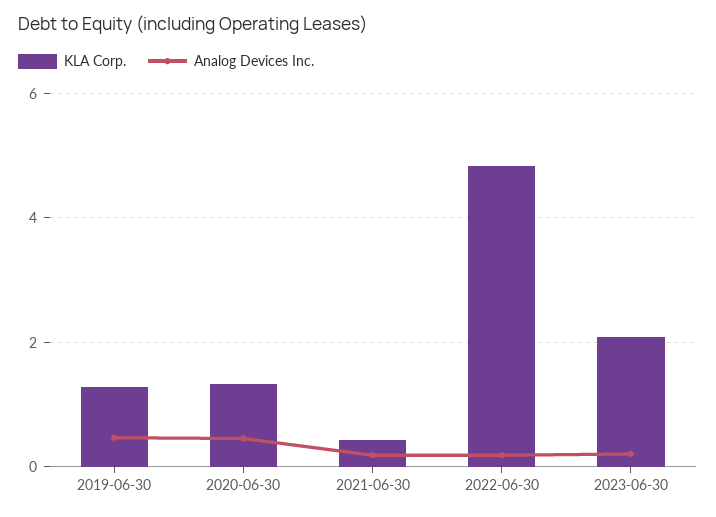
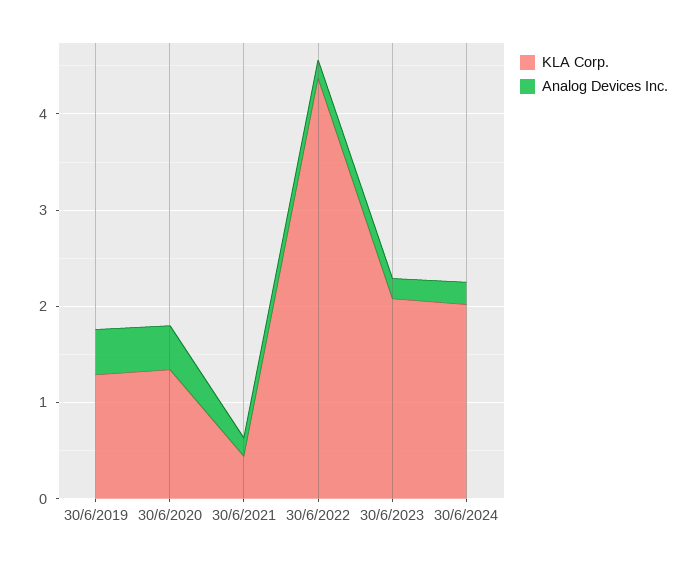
KLA Corp., 2022-06-30: 4.8 -> 4.4
KLA Corp., 30/6/2024: none -> 2
Analog Devices Inc., 30/6/2024: none -> 0.2

